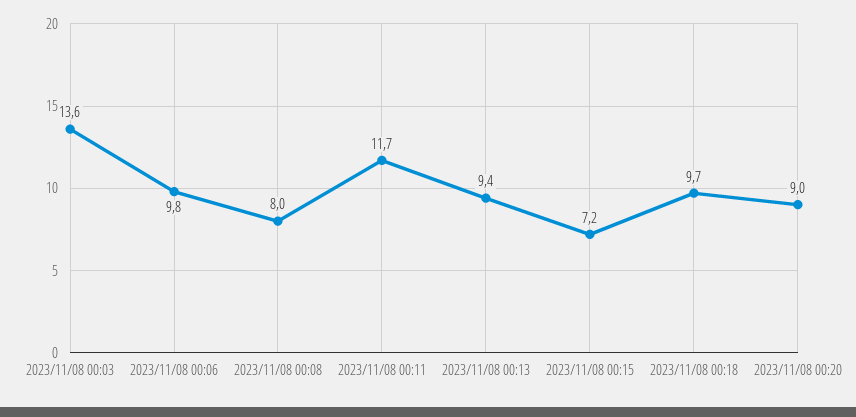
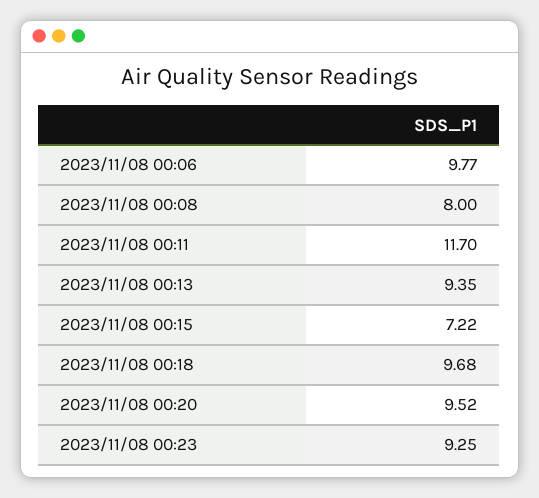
2023/11/08 00:03: 13.6 -> none
2023/11/08 00:20: 9 -> 9.52
2023/11/08 00:23: none -> 9.25

